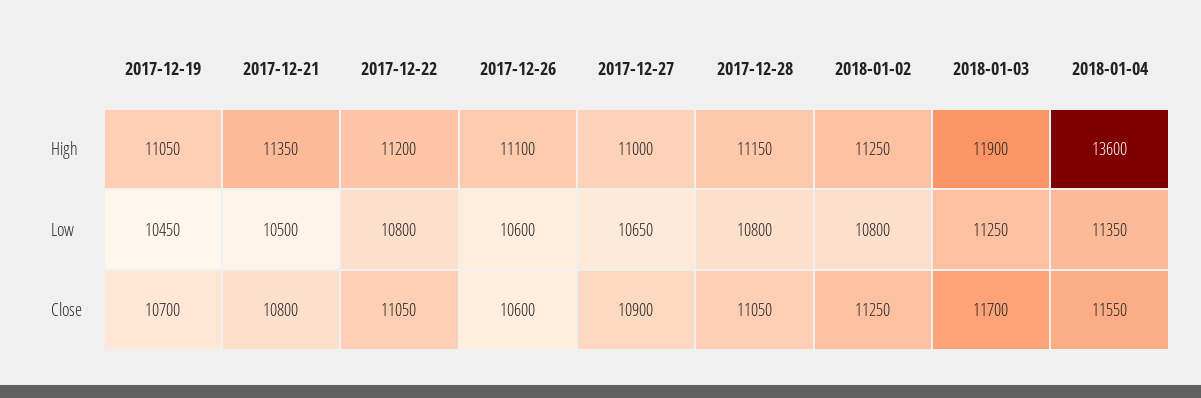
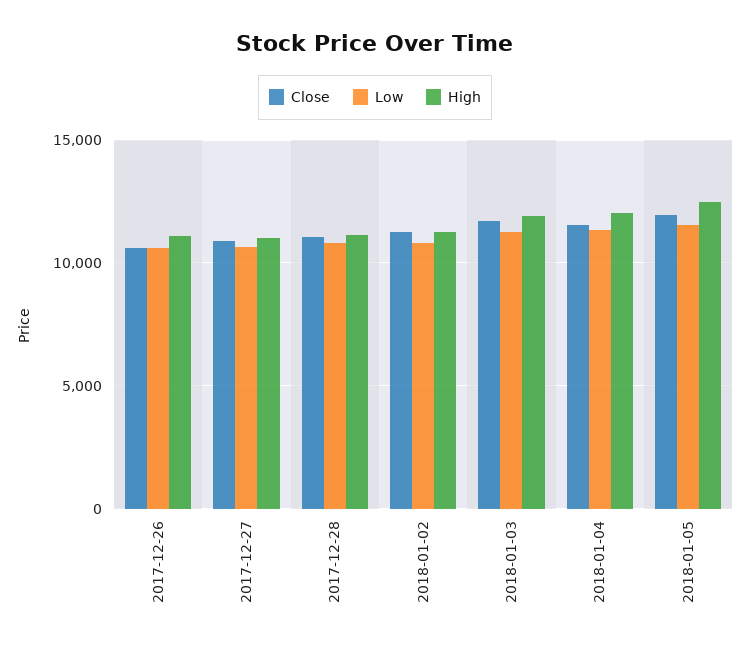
High, 2017-12-19: 11050 -> none
High, 2017-12-21: 11350 -> none
High, 2017-12-22: 11200 -> none
High, 2018-01-04: 13600 -> 12000
Low, 2017-12-19: 10450 -> none
Low, 2017-12-21: 10500 -> none
Low, 2017-12-22: 10800 -> none
Close, 2017-12-19: 10700 -> none
Close, 2017-12-21: 10800 -> none
Close, 2017-12-22: 11050 -> none
Close, 2018-01-05: none -> 12000
Low, 2018-01-05: none -> 11500
High, 2018-01-05: none -> 12500

